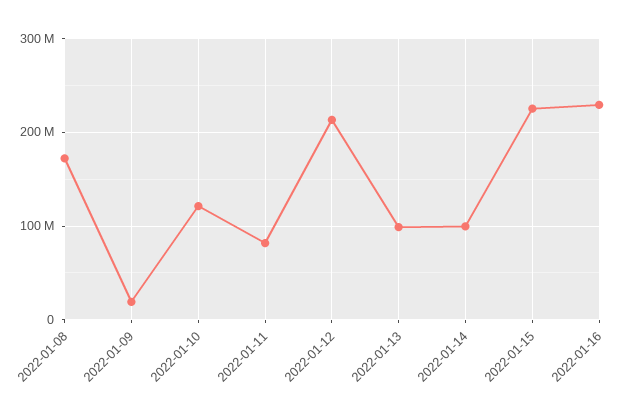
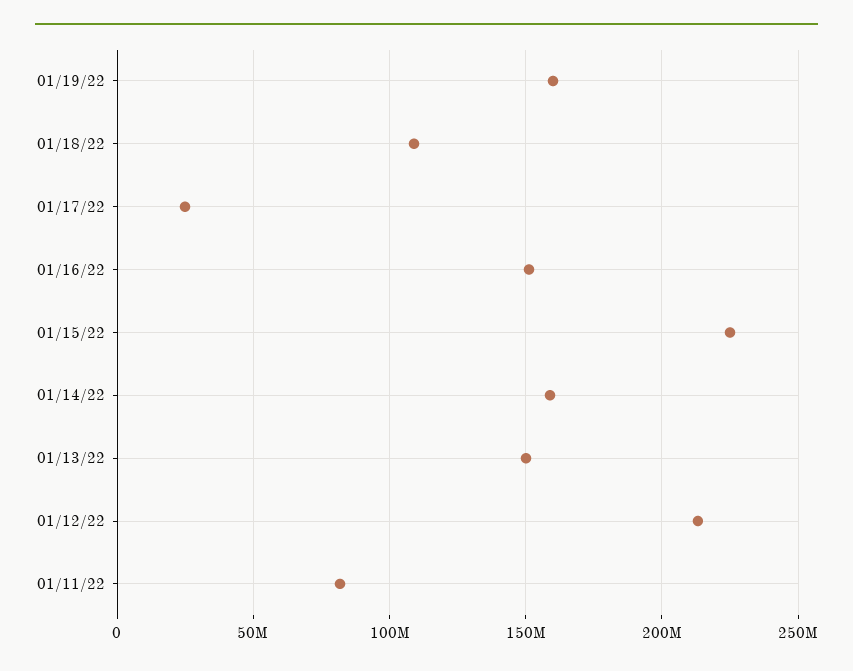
2022-01-08: 170000000 -> none
2022-01-09: 20000000 -> none
2022-01-10: 120000000 -> none
2022-01-13: 100000000 -> 150000000
2022-01-14: 100000000 -> 160000000
2022-01-16: 230000000 -> 150000000
01/19/22: none -> 160000000
01/18/22: none -> 110000000
01/17/22: none -> 25000000

